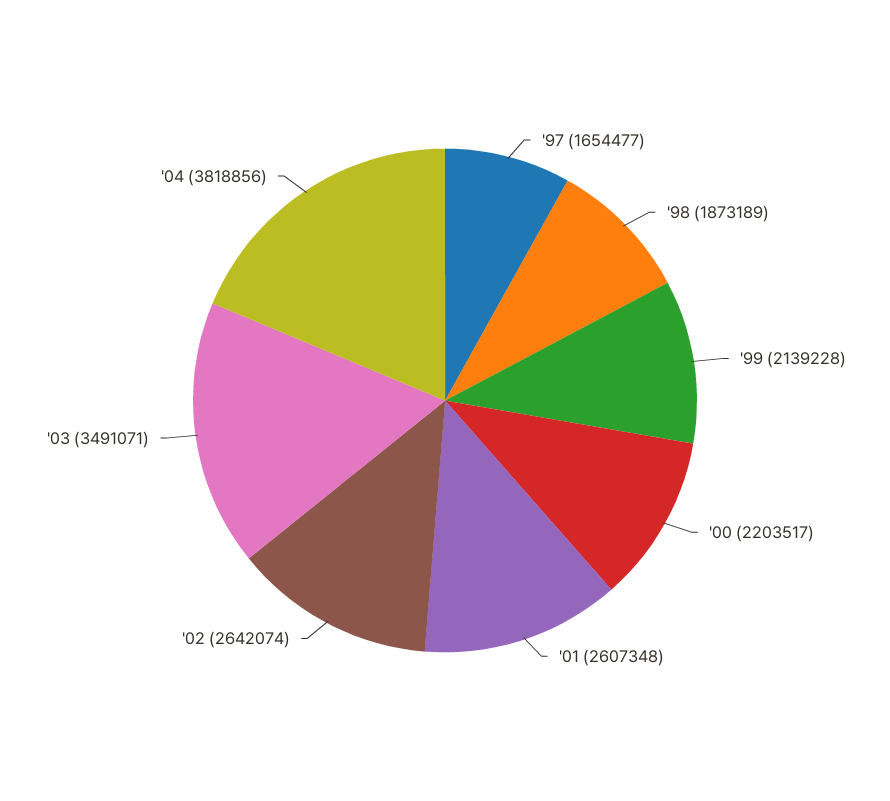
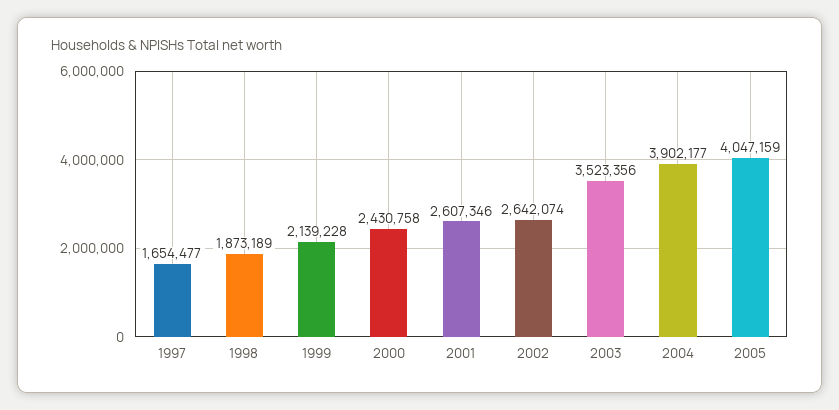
'00: 2203517 -> 2430758
'01: 2607348 -> 2607346
'03: 3491071 -> 3523356
'04: 3818856 -> 3902177
2005: none -> 4047159

